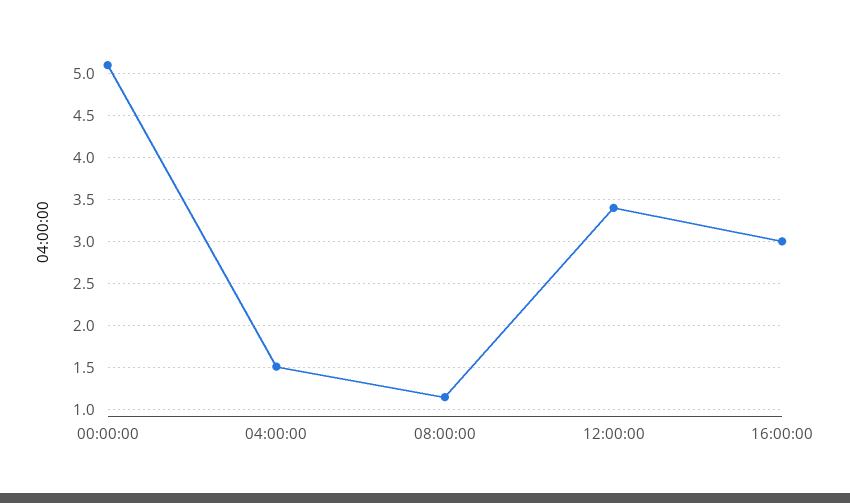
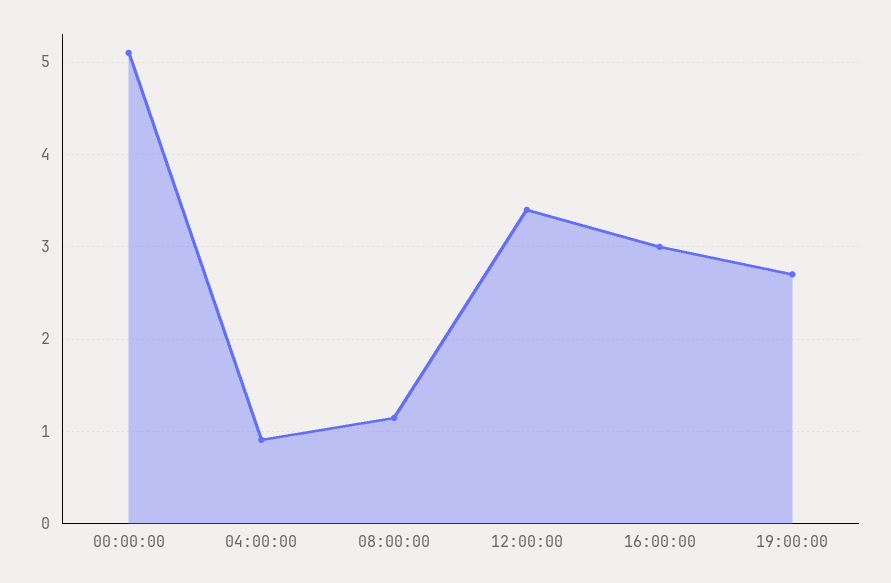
04:00:00: 1.5 -> 0.9
19:00:00: none -> 2.7

